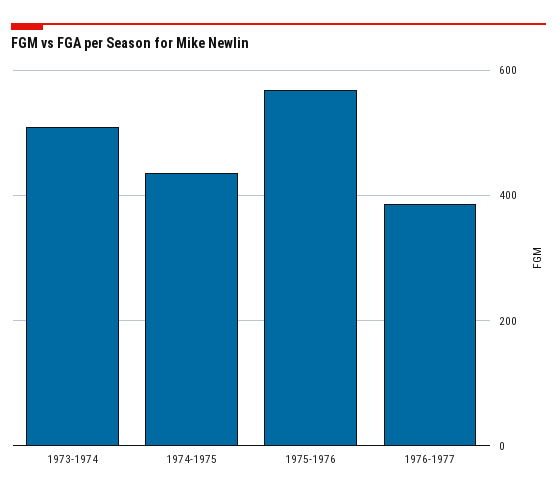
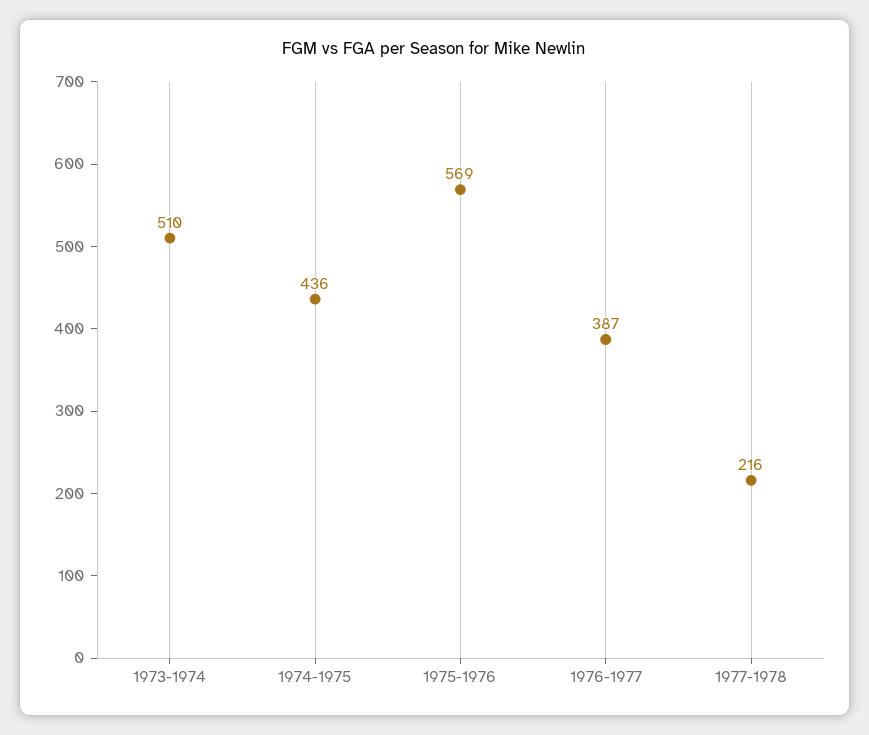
1977-1978: none -> 216

